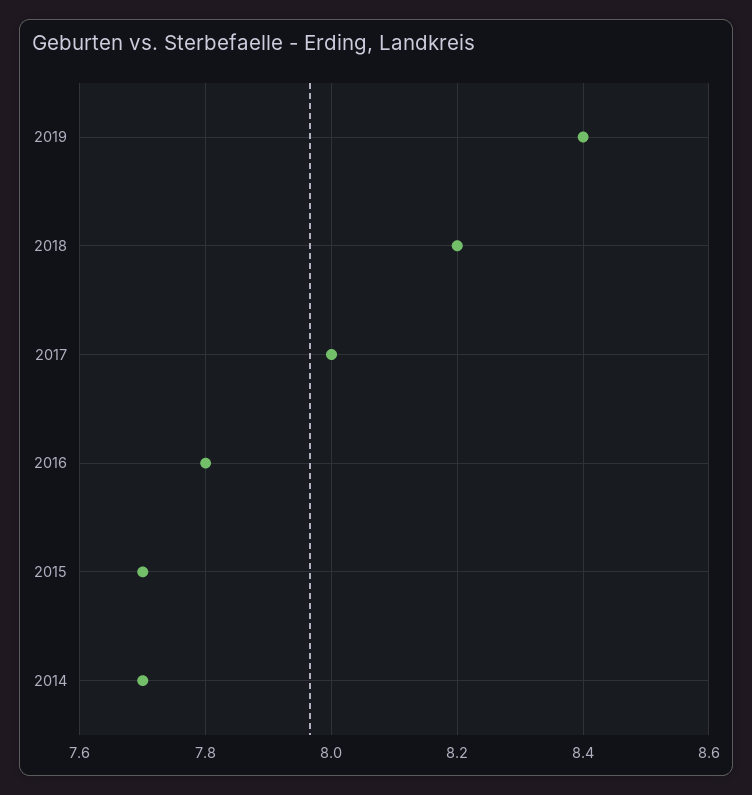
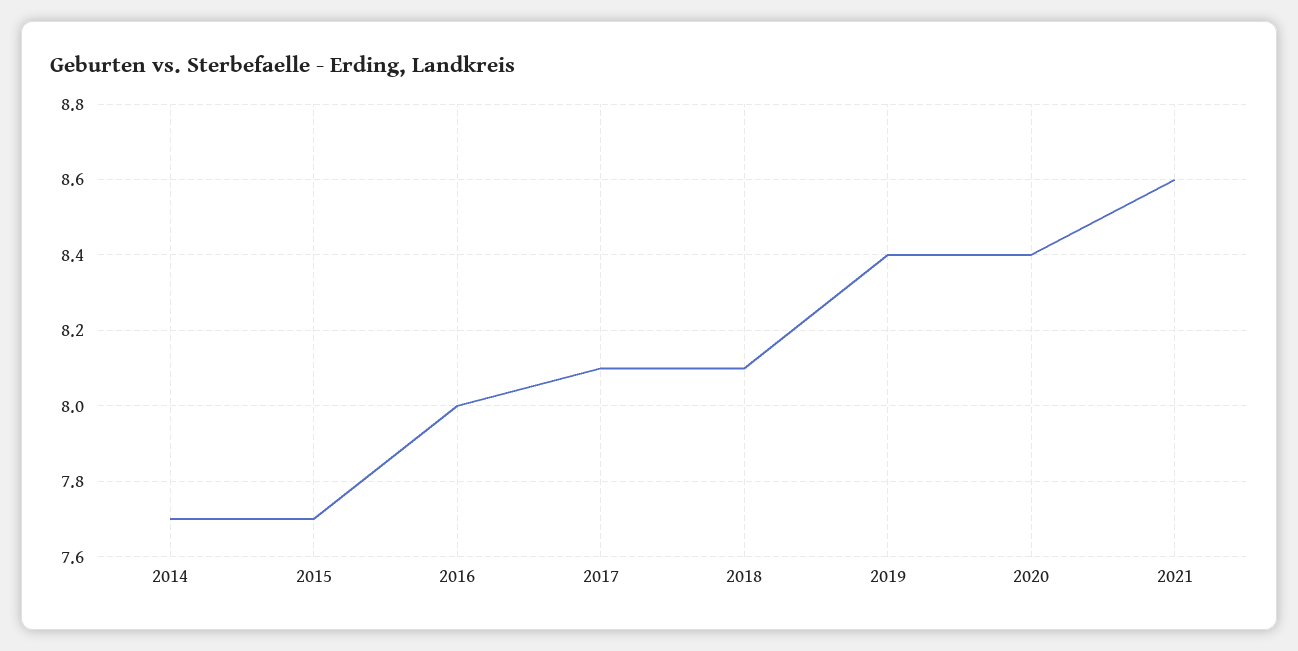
2018: 8.2 -> 8.1
2017: 8 -> 8.1
2016: 7.8 -> 8
2020: none -> 8.4
2021: none -> 8.6

